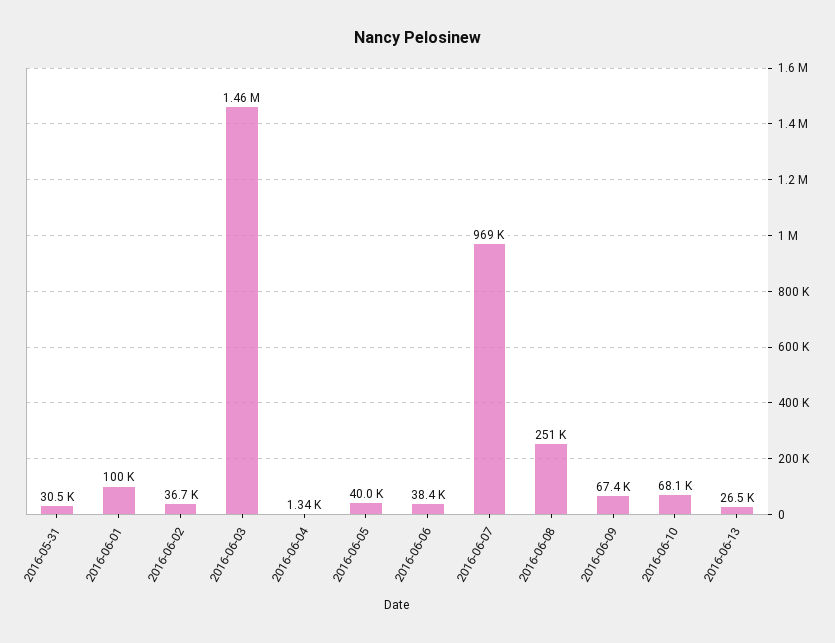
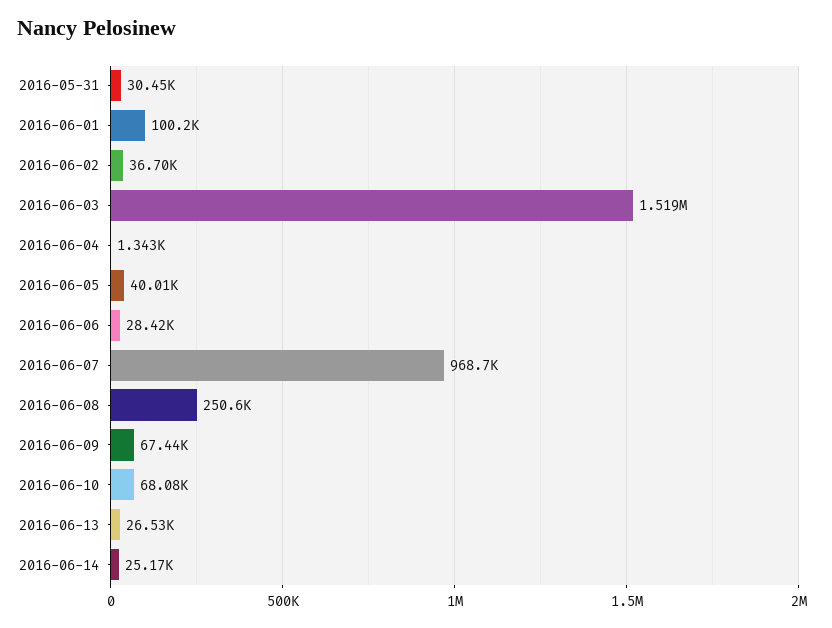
2016-06-03: 1460000 -> 1519000
2016-06-06: 38400 -> 28420
2016-06-14: none -> 25170

